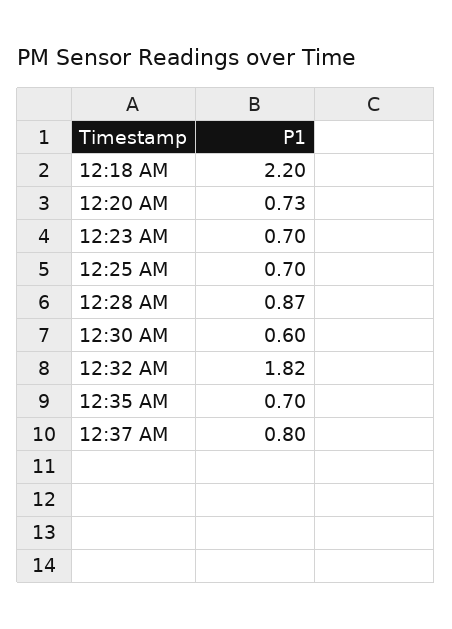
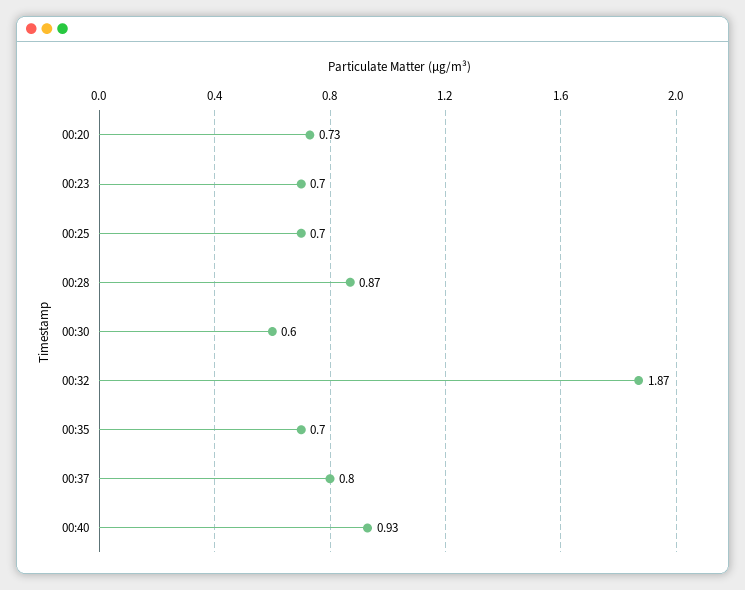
12:18 AM: 2.2 -> none
12:32 AM: 1.82 -> 1.87
00:40: none -> 0.93

